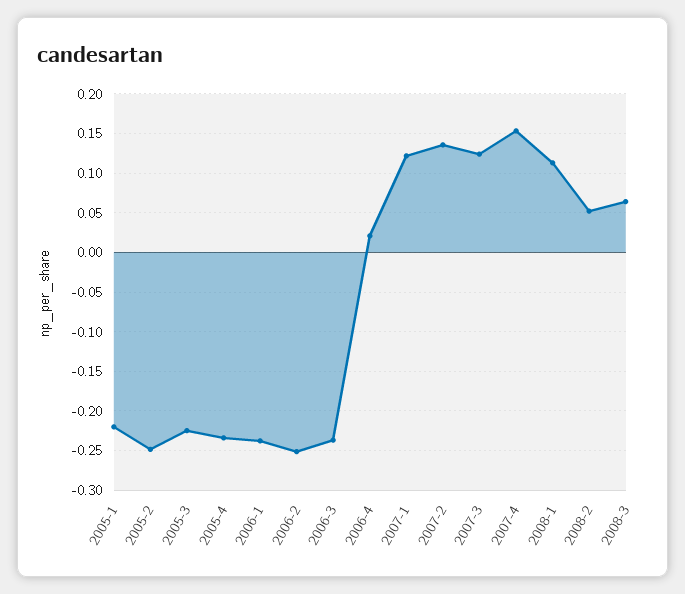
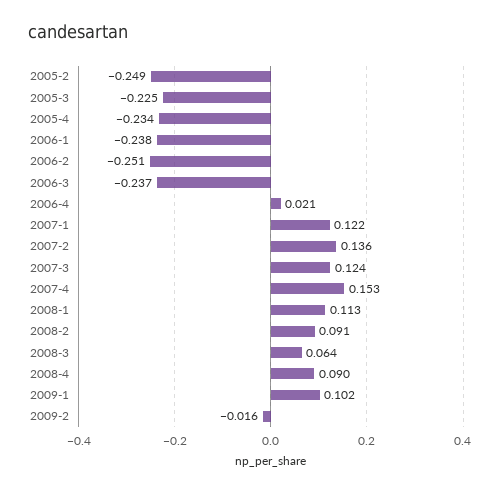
2005-1: -0.22 -> none
2008-2: 0.05 -> 0.091
2008-4: none -> 0.09
2009-1: none -> 0.102
2009-2: none -> -0.016

